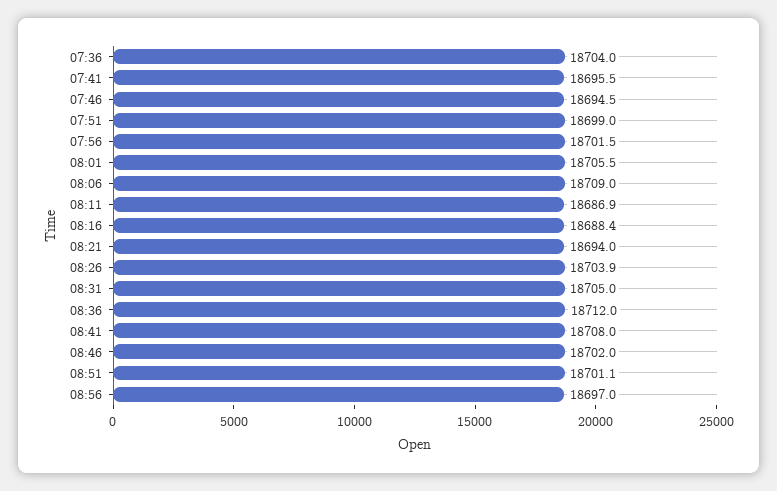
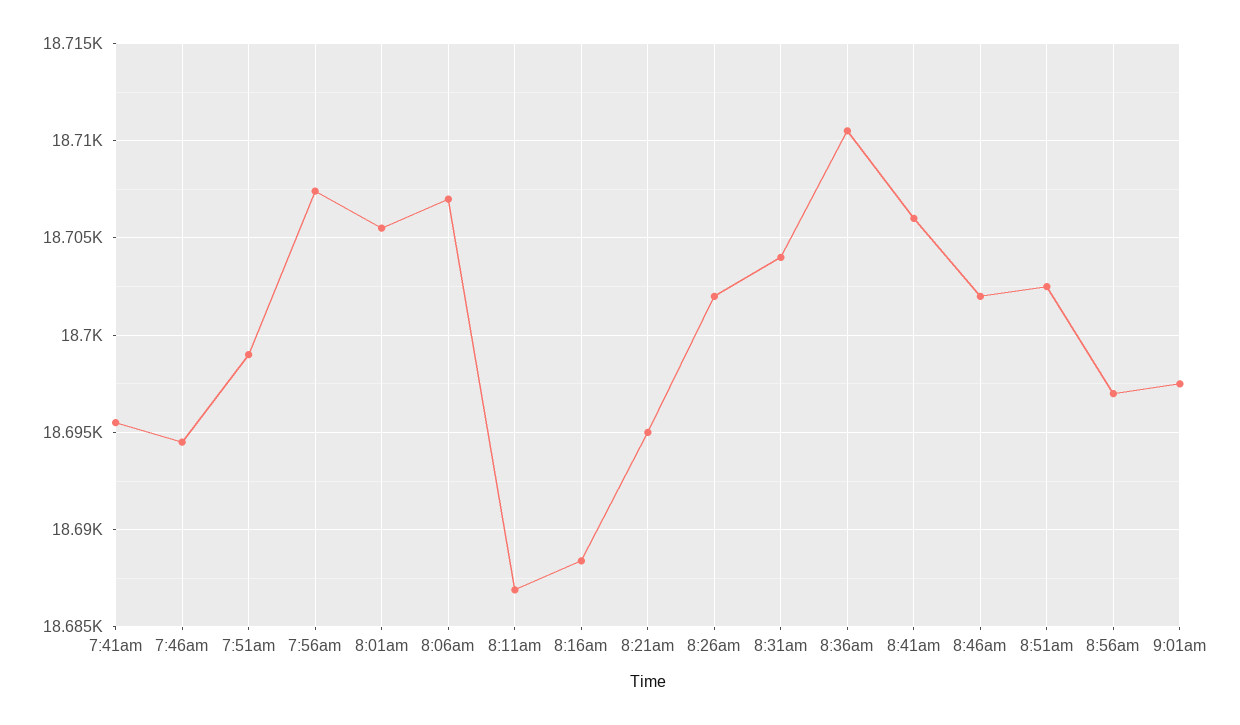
07:36: 18704 -> none
07:56: 18701.5 -> 18707.5
08:06: 18709 -> 18707
08:21: 18694 -> 18695
08:26: 18703.9 -> 18702
08:31: 18705 -> 18704
08:36: 18712 -> 18710.5
08:41: 18708 -> 18706
08:51: 18701.1 -> 18702.5
9:01am: none -> 18697.5

